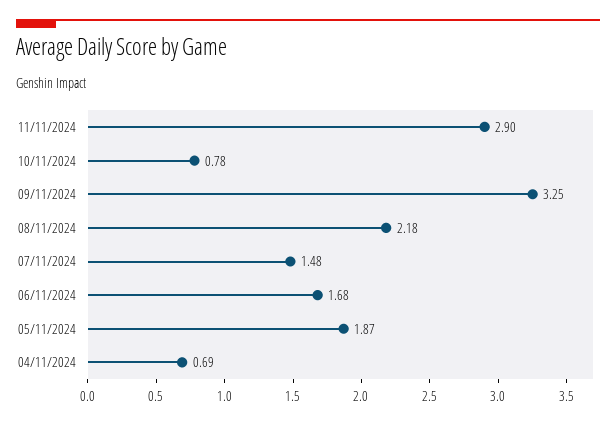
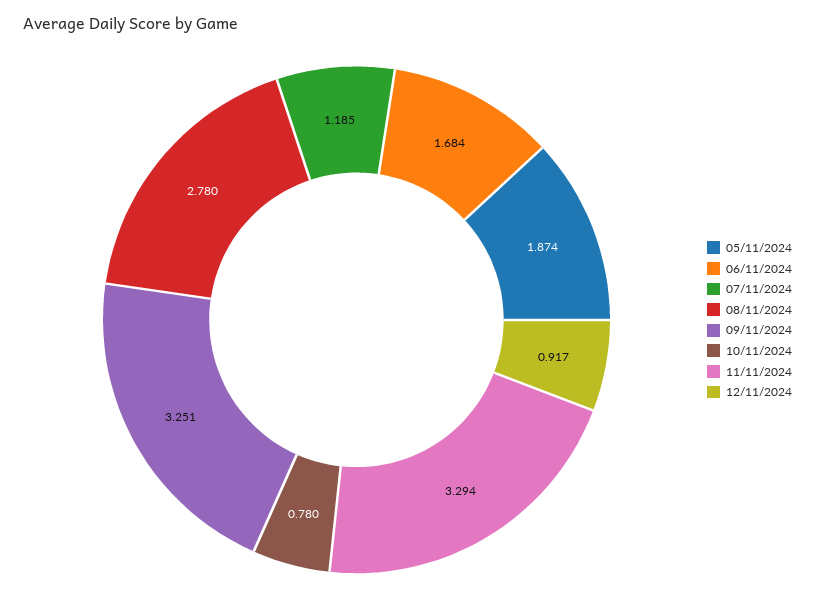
11/11/2024: 2.9 -> 3.294
08/11/2024: 2.18 -> 2.78
07/11/2024: 1.48 -> 1.185
04/11/2024: 0.69 -> none
12/11/2024: none -> 0.917

